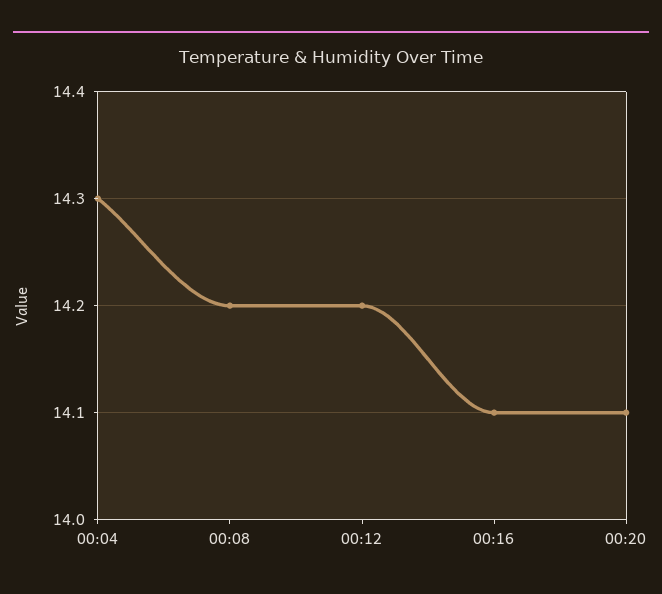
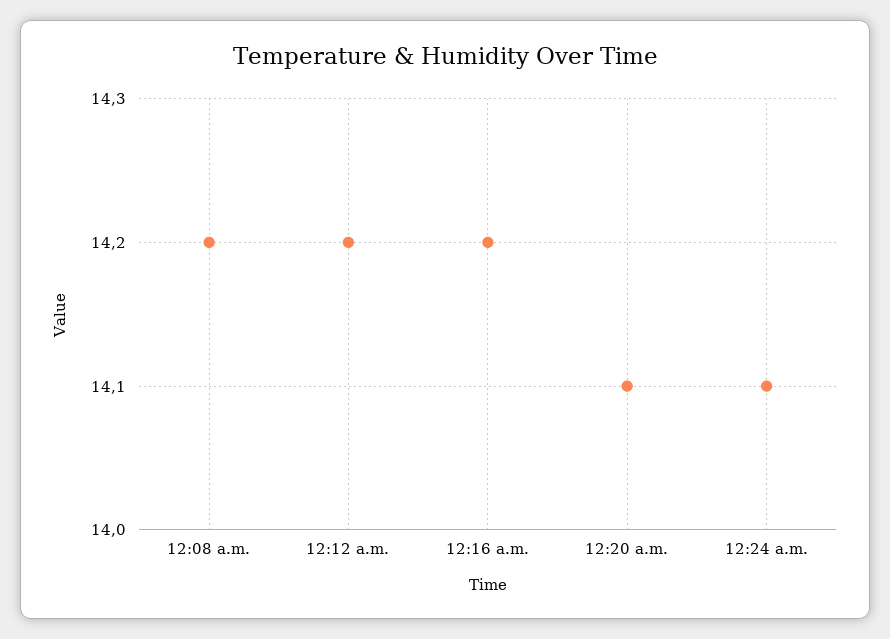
00:04: 14.3 -> none
00:16: 14.1 -> 14.2
12:24 a.m.: none -> 14.1

